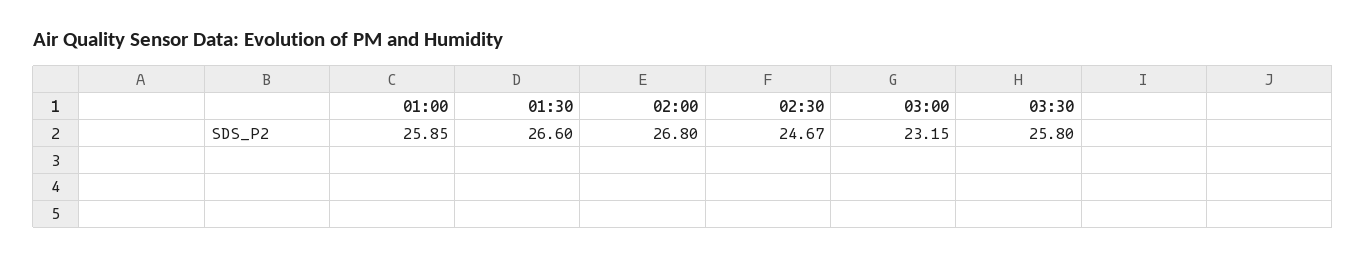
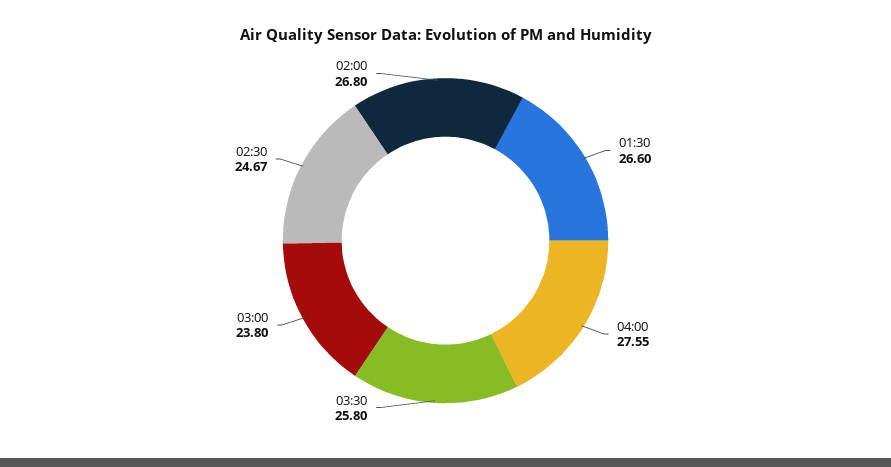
01:00: 25.85 -> none
03:00: 23.15 -> 23.8
04:00: none -> 27.55

